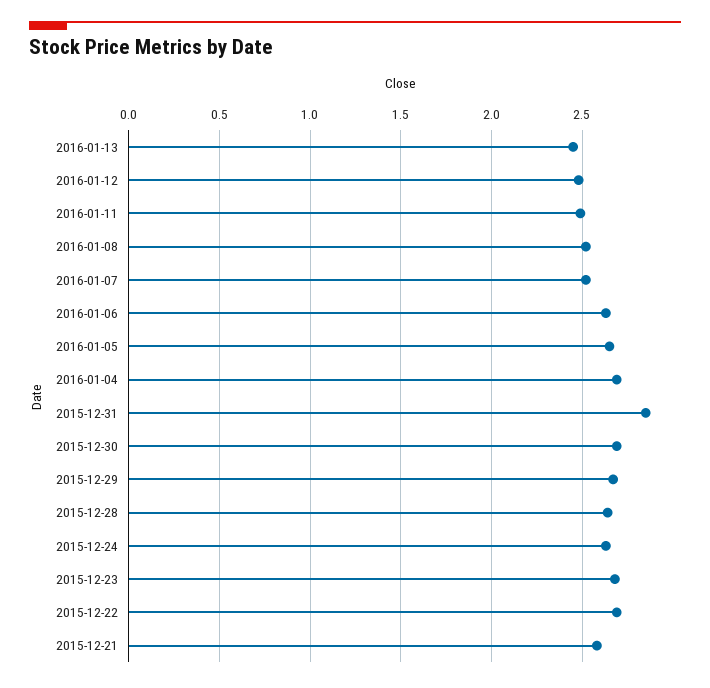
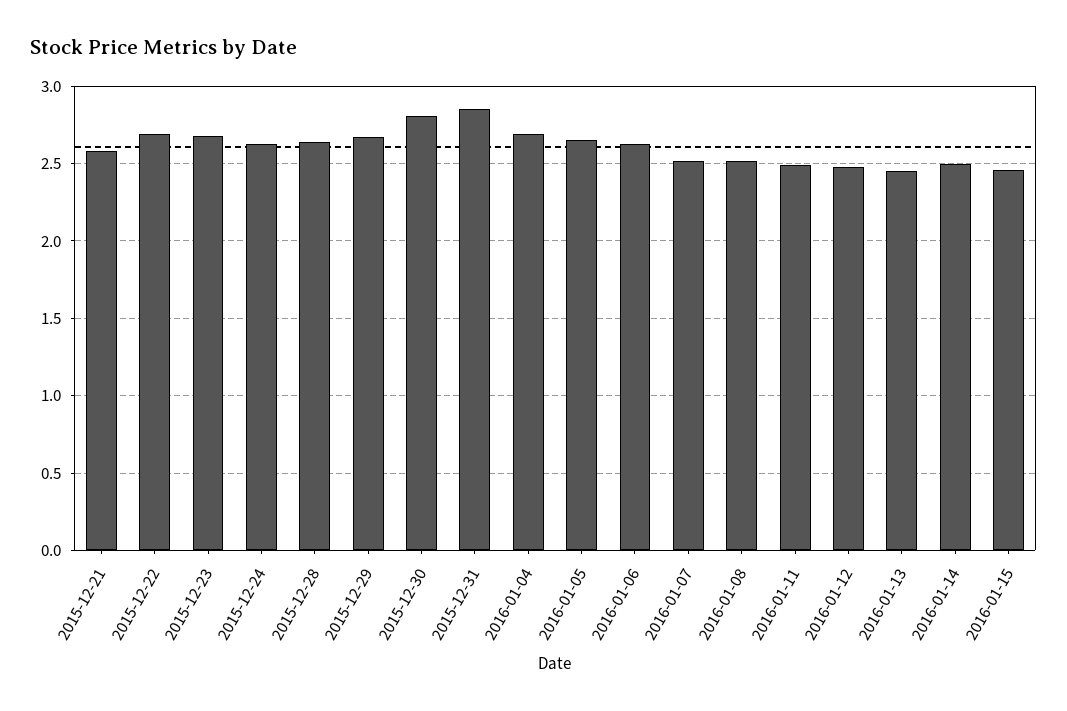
2015-12-30: 2.7 -> 2.8
2016-01-14: none -> 2.5
2016-01-15: none -> 2.45

